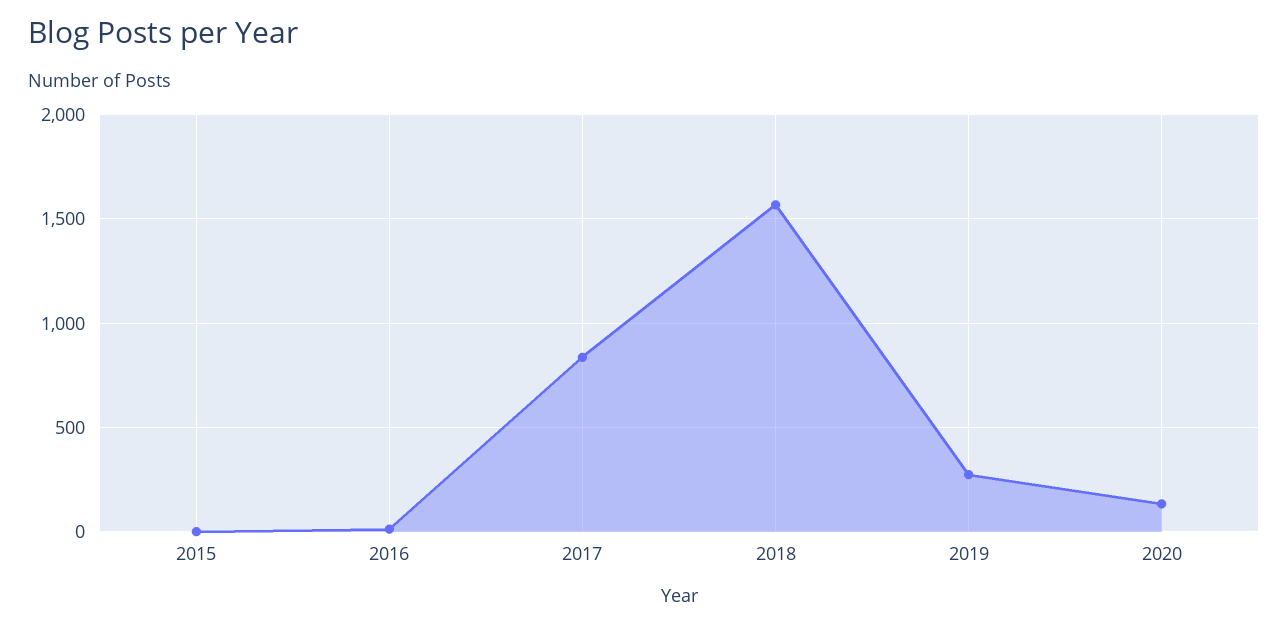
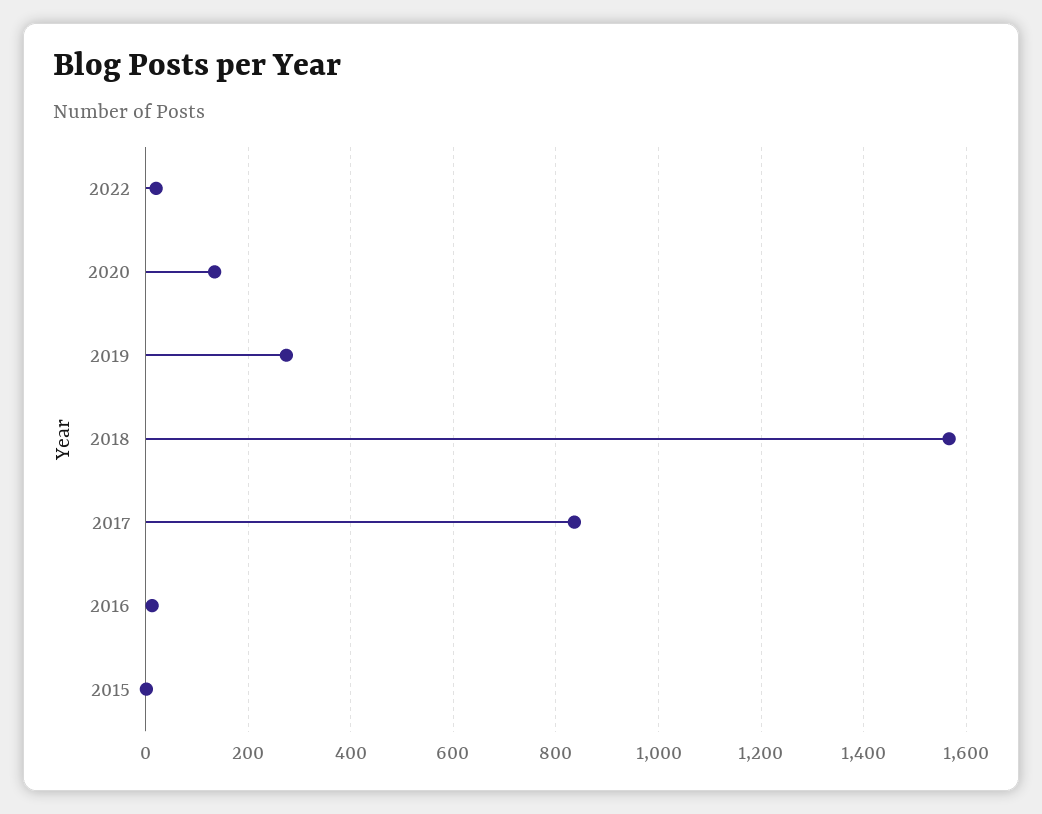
2022: none -> 20

